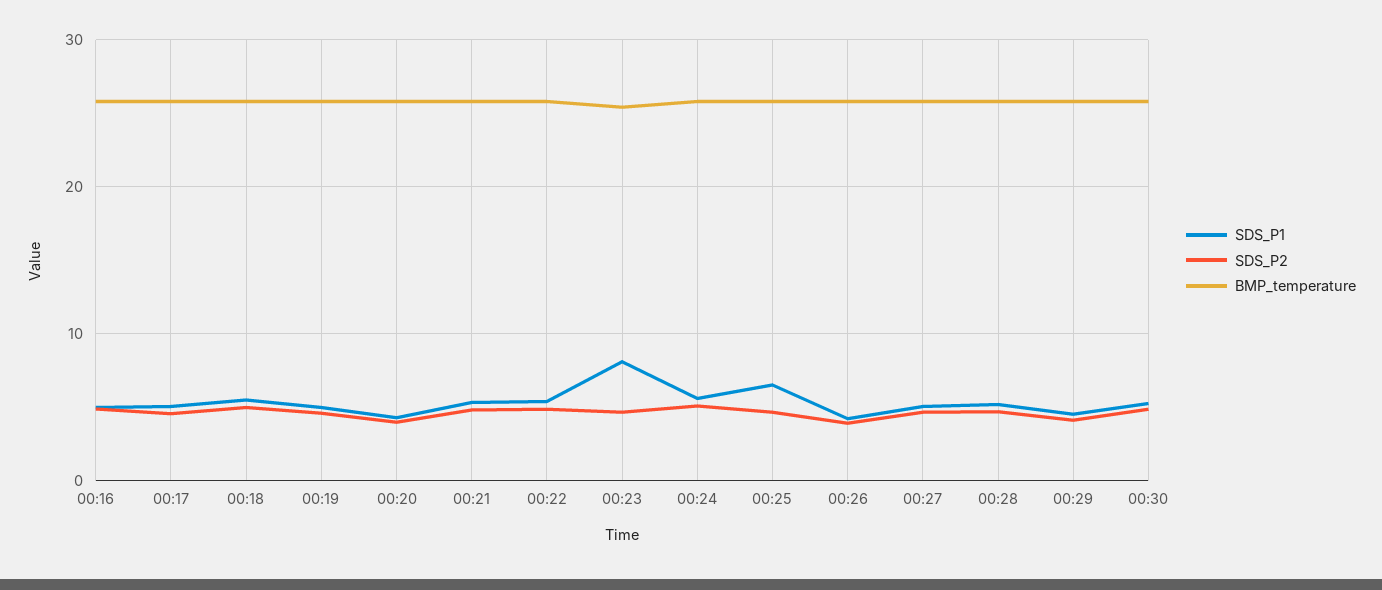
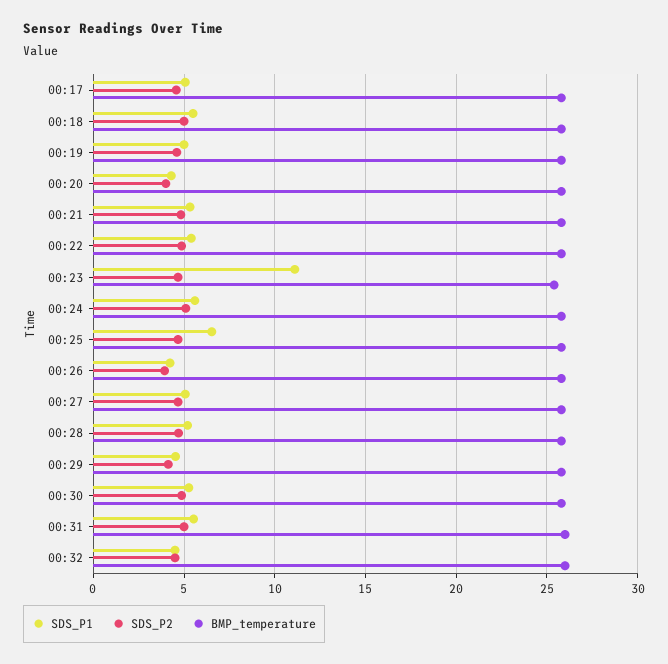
SDS_P1, 00:16: 5 -> none
SDS_P2, 00:16: 5 -> none
BMP_temperature, 00:16: 26 -> none
SDS_P1, 00:23: 8 -> 11
SDS_P1, 00:31: none -> 5.5
SDS_P2, 00:31: none -> 5
BMP_temperature, 00:31: none -> 26
SDS_P1, 00:32: none -> 4.5
SDS_P2, 00:32: none -> 4.5
BMP_temperature, 00:32: none -> 26

